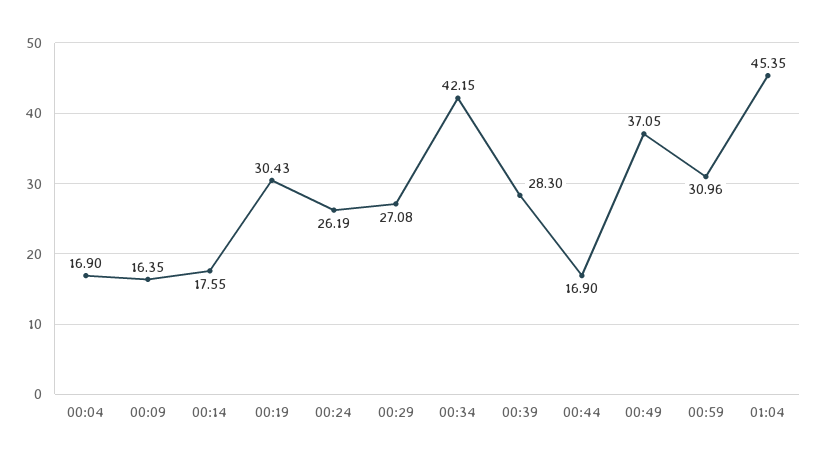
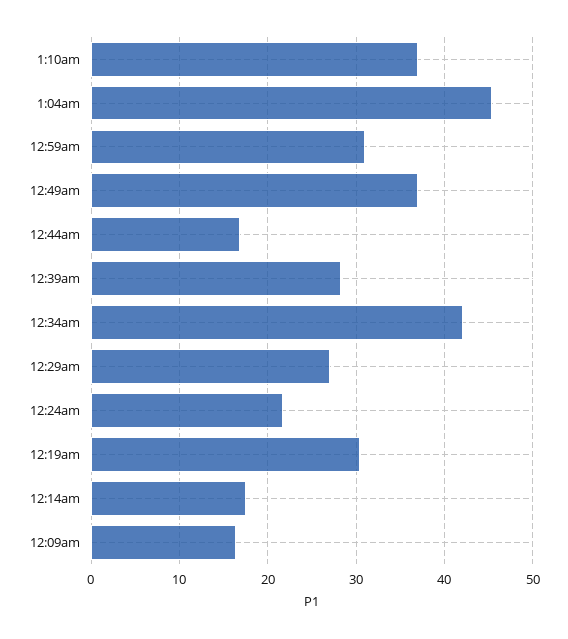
00:04: 16.9 -> none
00:24: 26.19 -> 22
1:10am: none -> 37

